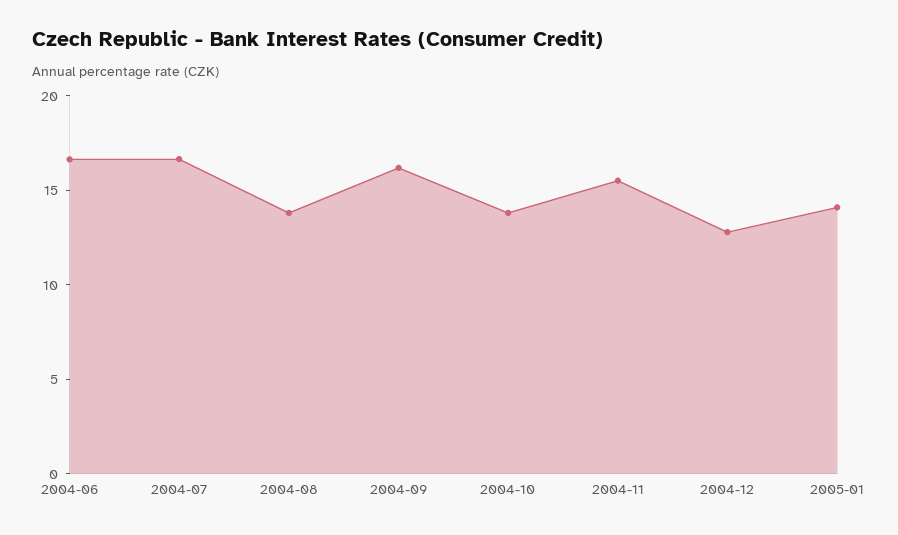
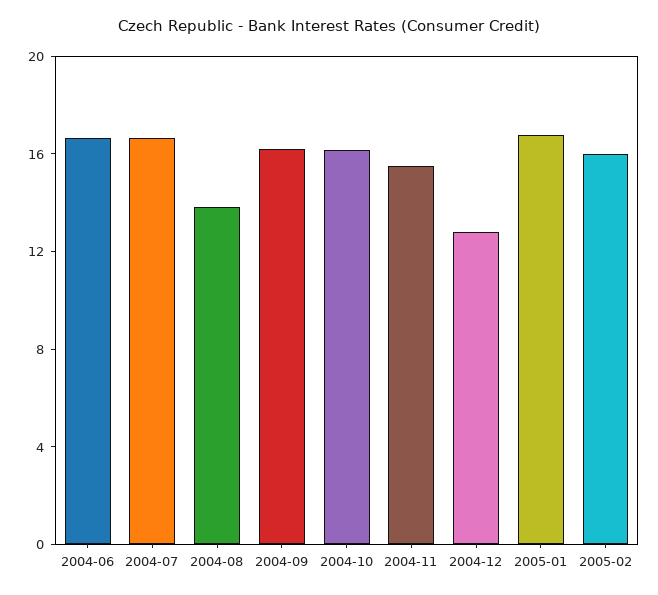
2004-10: 14 -> 16
2005-01: 14 -> 17
2005-02: none -> 16

